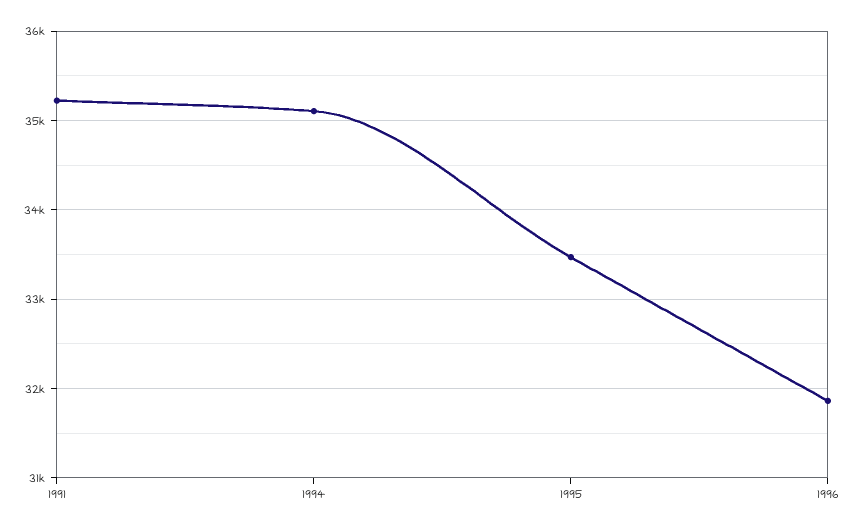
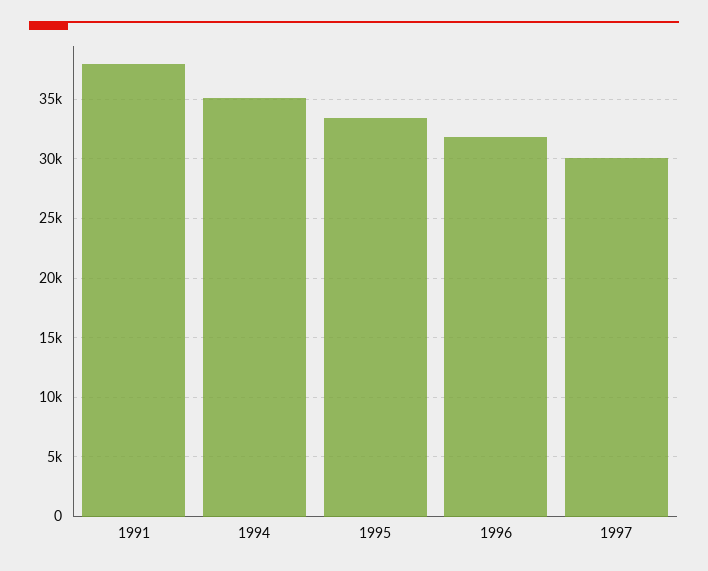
1991: 35200 -> 38000
1997: none -> 30000

